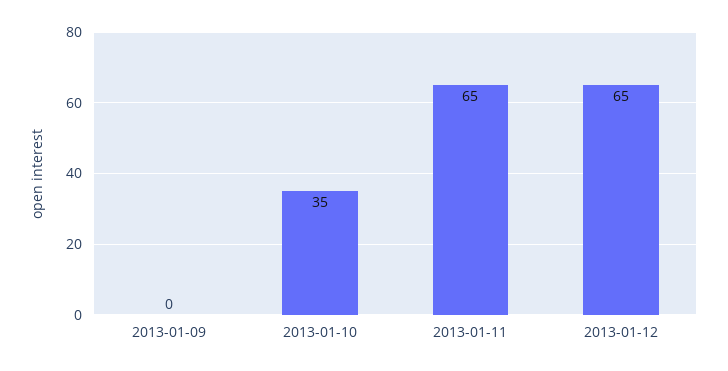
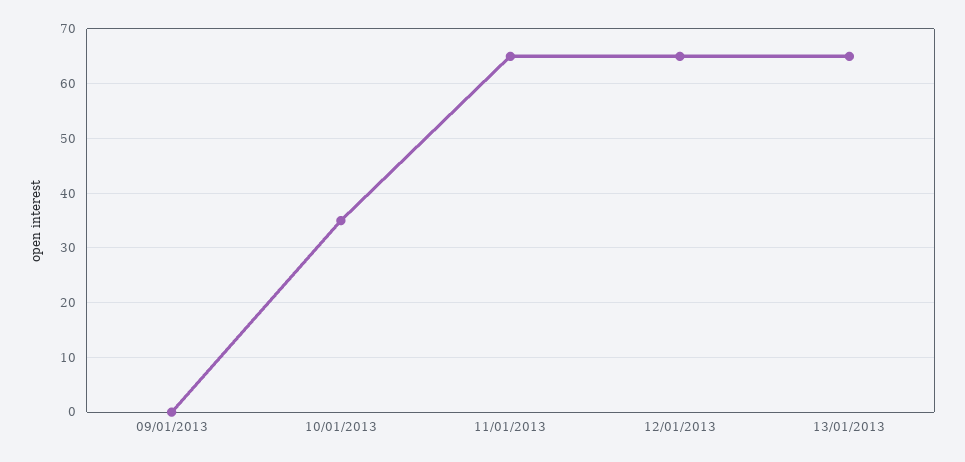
13/01/2013: none -> 65

